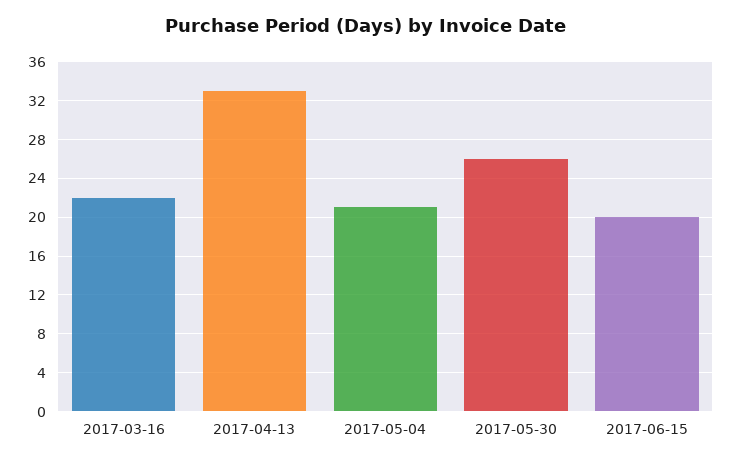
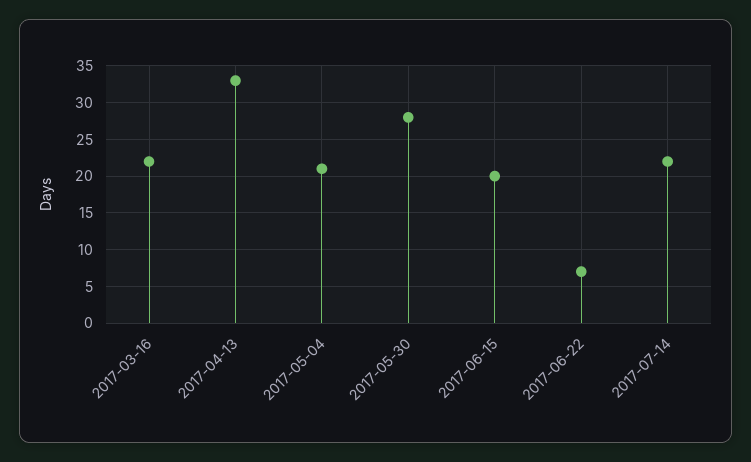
2017-05-30: 26 -> 28
2017-06-22: none -> 7
2017-07-14: none -> 22

